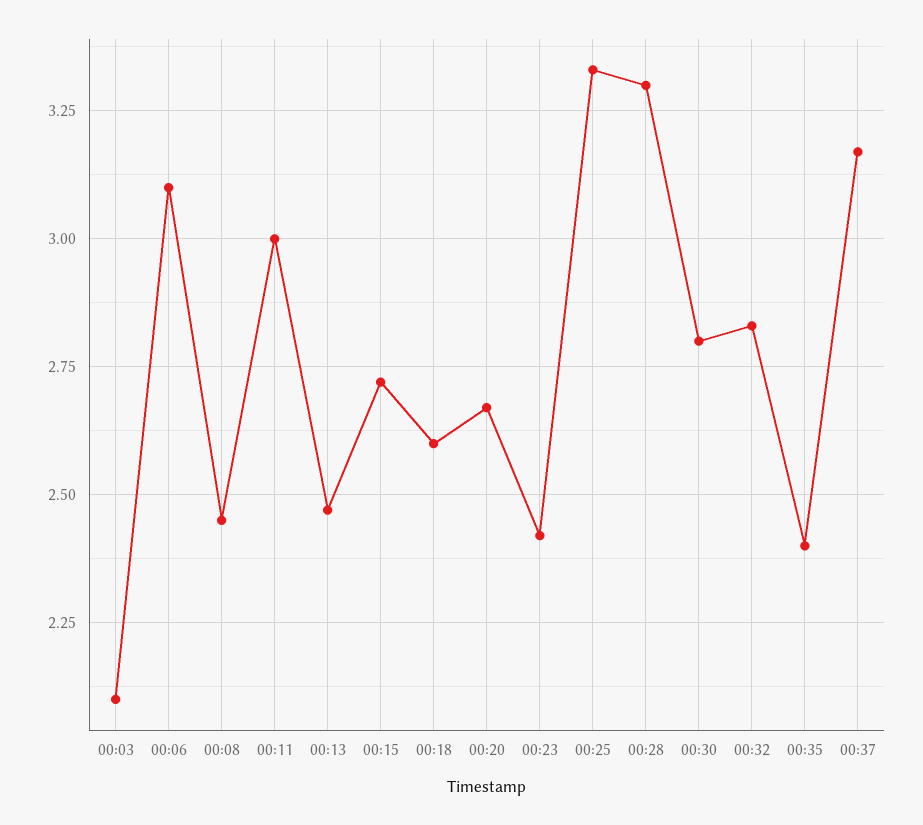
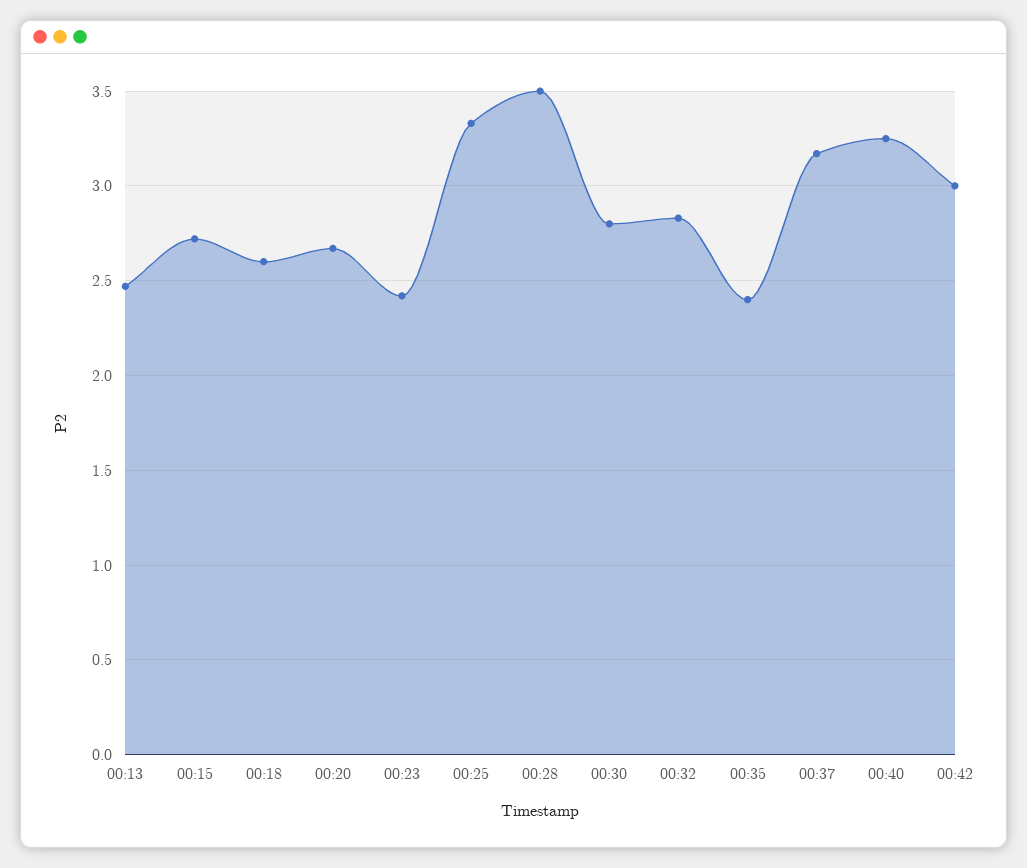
00:03: 2.1 -> none
00:06: 3.1 -> none
00:08: 2.45 -> none
00:11: 3 -> none
00:28: 3.3 -> 3.5
00:40: none -> 3.25
00:42: none -> 3

